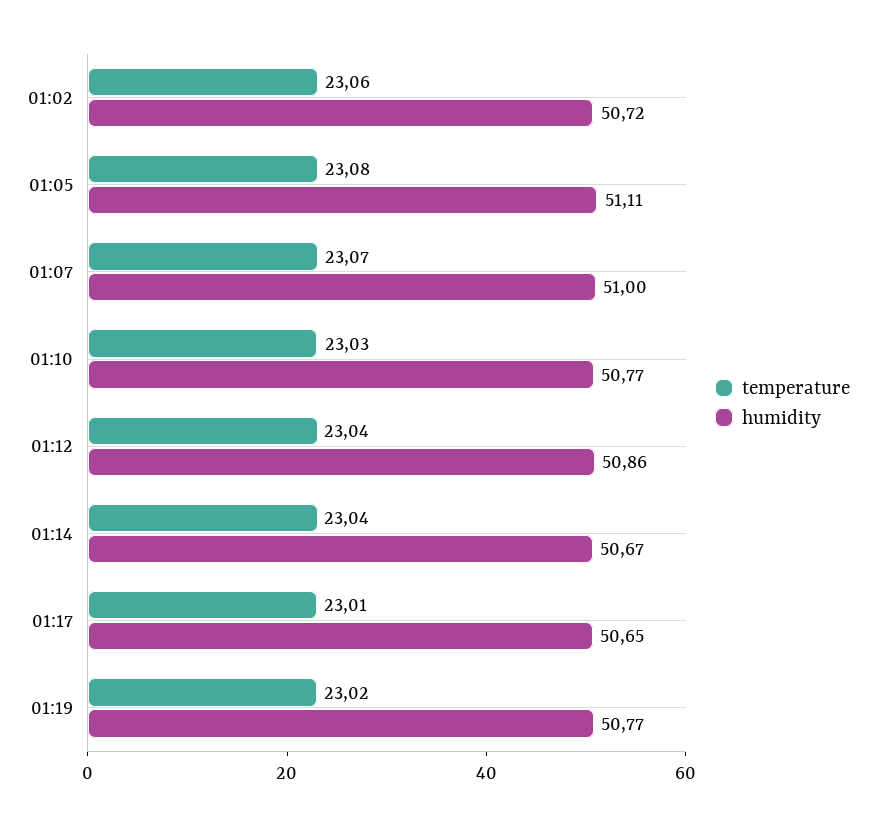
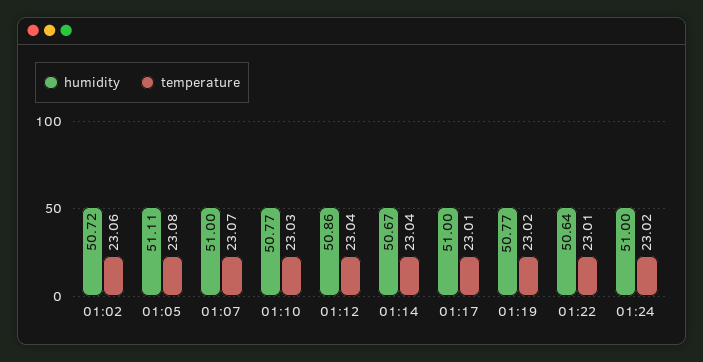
humidity, 01:17: 50.65 -> 51
humidity, 01:22: none -> 50.64
temperature, 01:22: none -> 23.01
humidity, 01:24: none -> 51
temperature, 01:24: none -> 23.02

